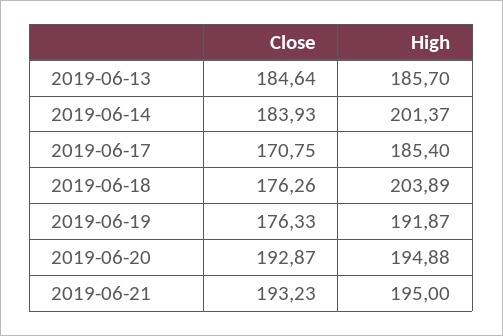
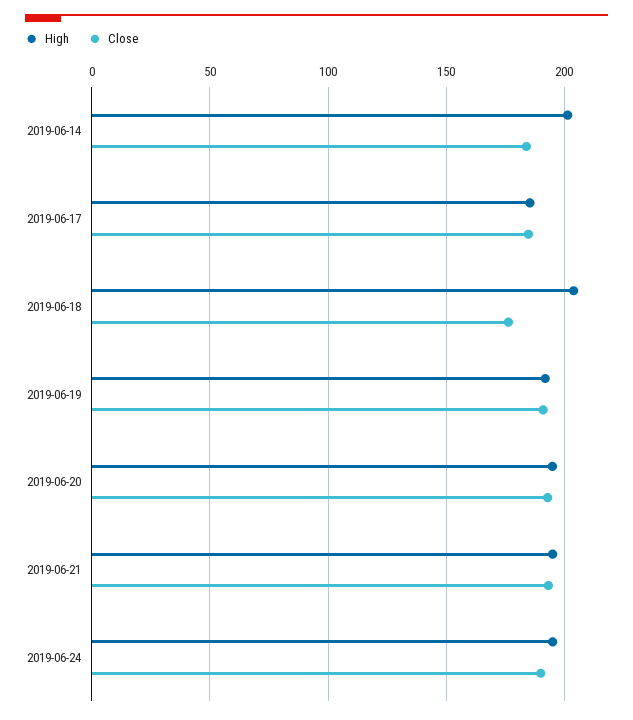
Close, 2019-06-13: 184.64 -> none
High, 2019-06-13: 185.7 -> none
Close, 2019-06-17: 170.75 -> 185
Close, 2019-06-19: 176.33 -> 190
High, 2019-06-24: none -> 195
Close, 2019-06-24: none -> 190

